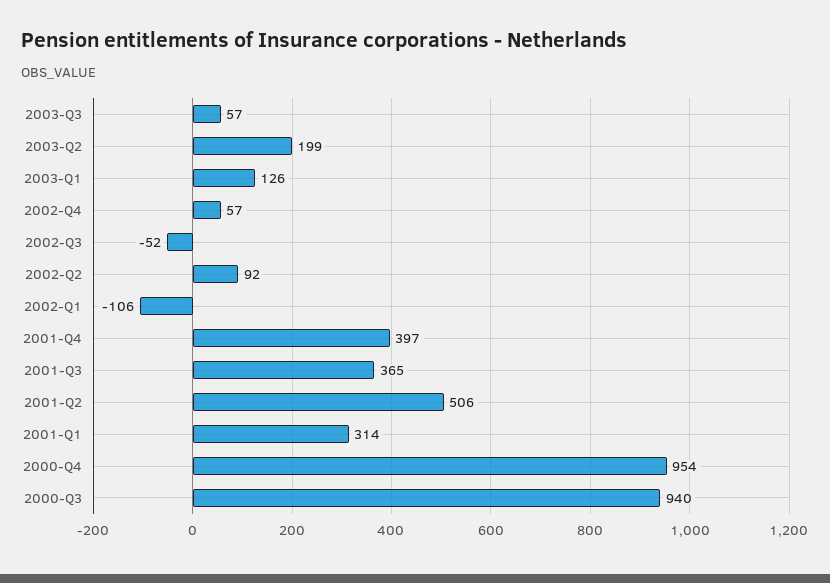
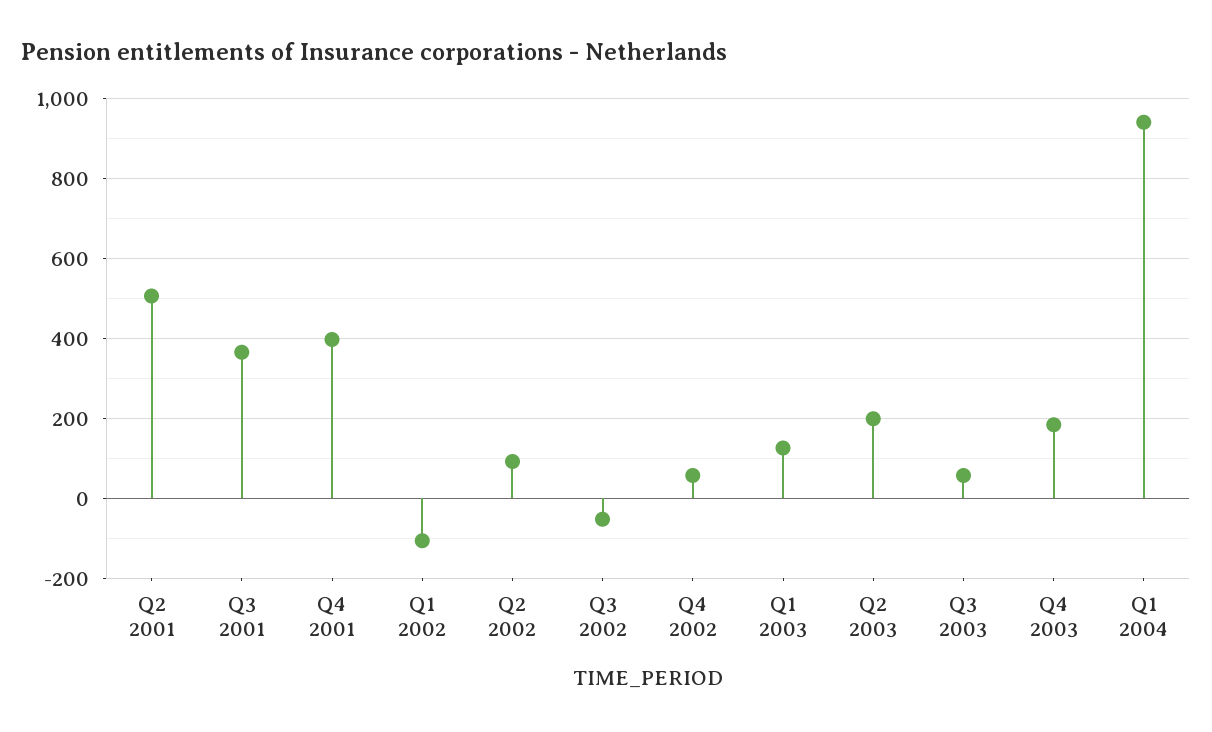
2001-Q1: 314 -> none
2000-Q4: 954 -> none
2000-Q3: 940 -> none
Q4 2003: none -> 180
Q1 2004: none -> 940

